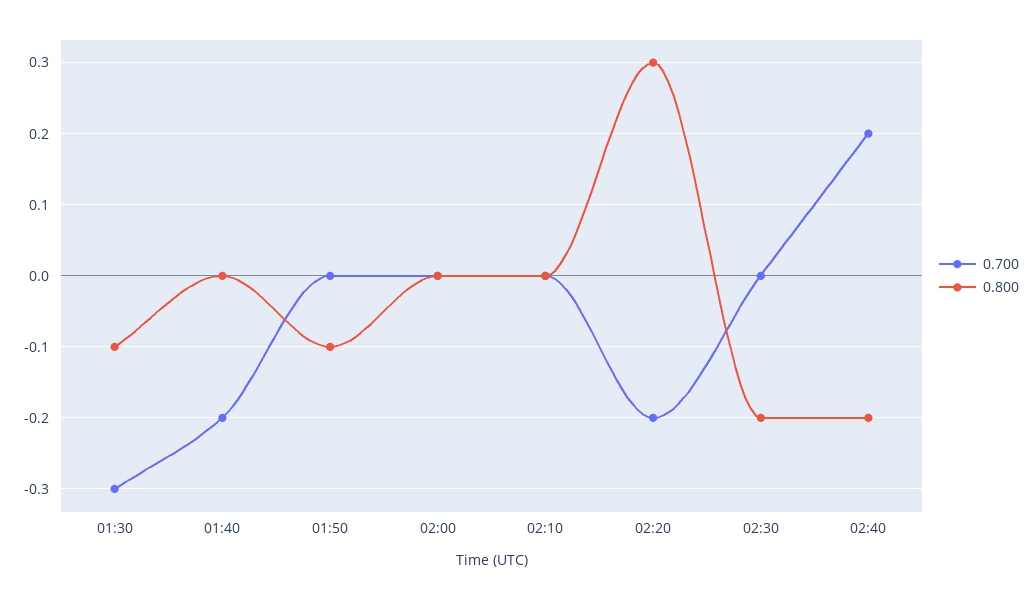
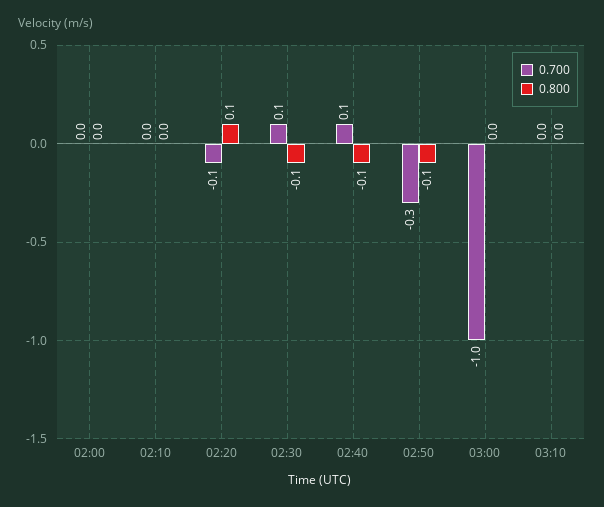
0.700, 01:30: -0.3 -> none
0.800, 01:30: -0.1 -> none
0.700, 01:40: -0.2 -> none
0.800, 01:40: 0 -> none
0.700, 01:50: 0 -> none
0.800, 01:50: -0.1 -> none
0.700, 02:20: -0.2 -> -0.1
0.800, 02:20: 0.3 -> 0.1
0.700, 02:30: 0 -> 0.1
0.800, 02:30: -0.2 -> -0.1
0.700, 02:40: 0.2 -> 0.1
0.800, 02:40: -0.2 -> -0.1
0.700, 02:50: none -> -0.3
0.800, 02:50: none -> -0.1
0.700, 03:00: none -> -1
0.800, 03:00: none -> 0
0.700, 03:10: none -> 0
0.800, 03:10: none -> 0

